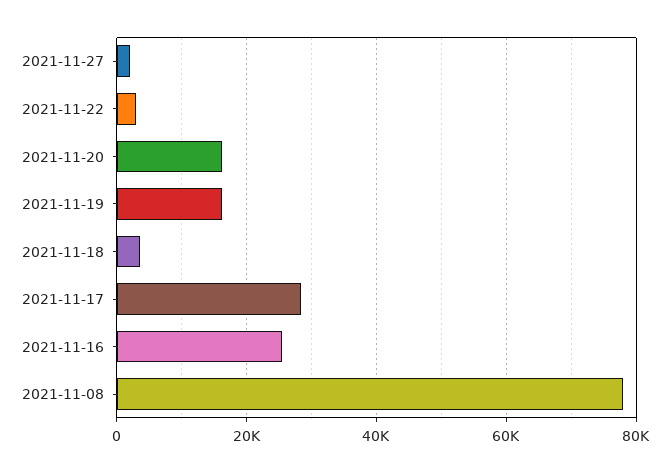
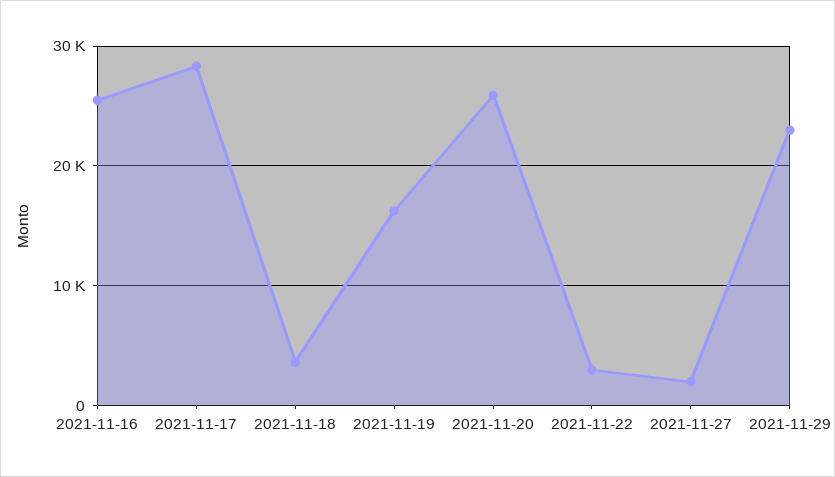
2021-11-20: 16000 -> 26000
2021-11-08: 78000 -> none
2021-11-29: none -> 23000

